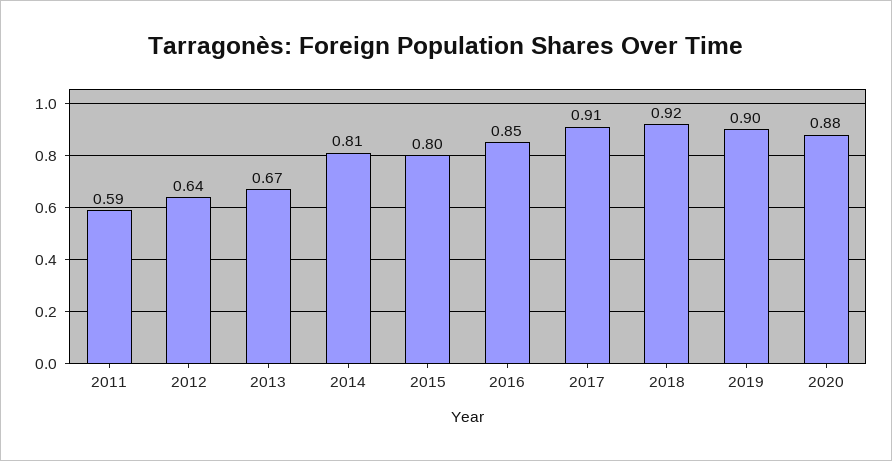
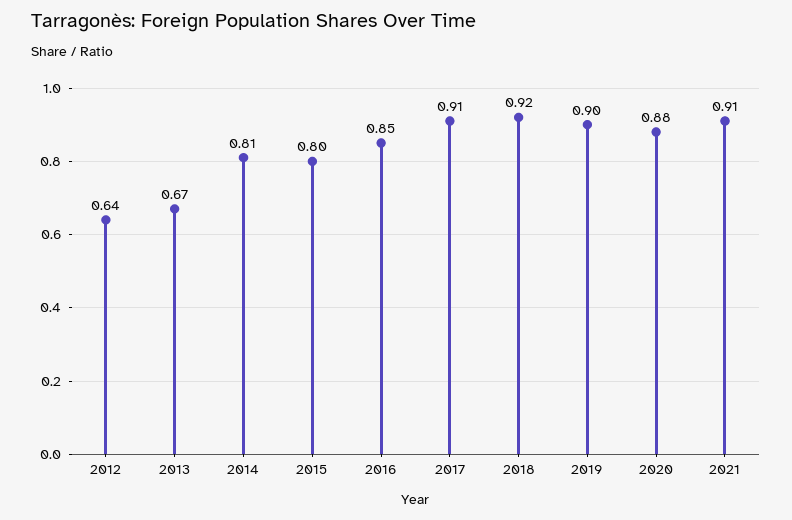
2011: 0.59 -> none
2021: none -> 0.91

